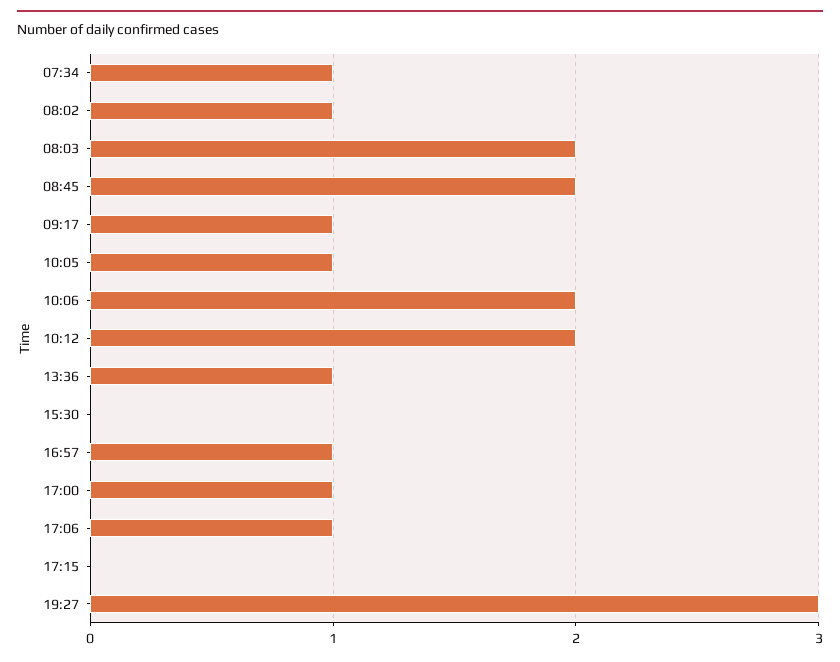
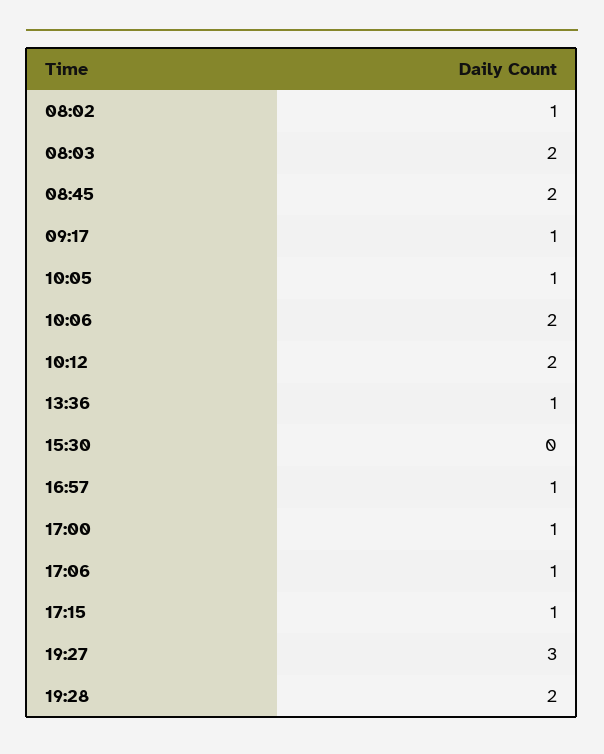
07:34: 1 -> none
17:15: 0 -> 1
19:28: none -> 2

